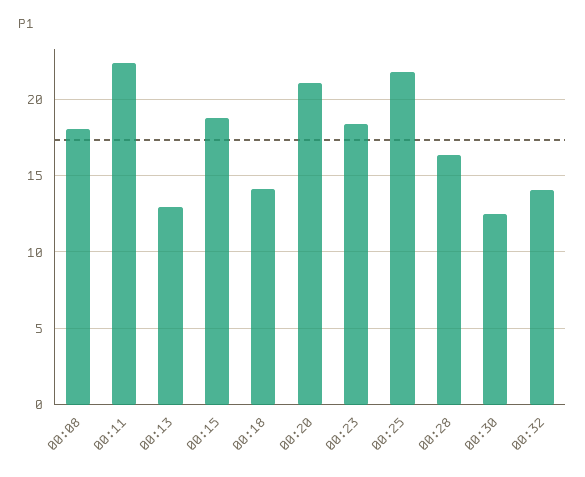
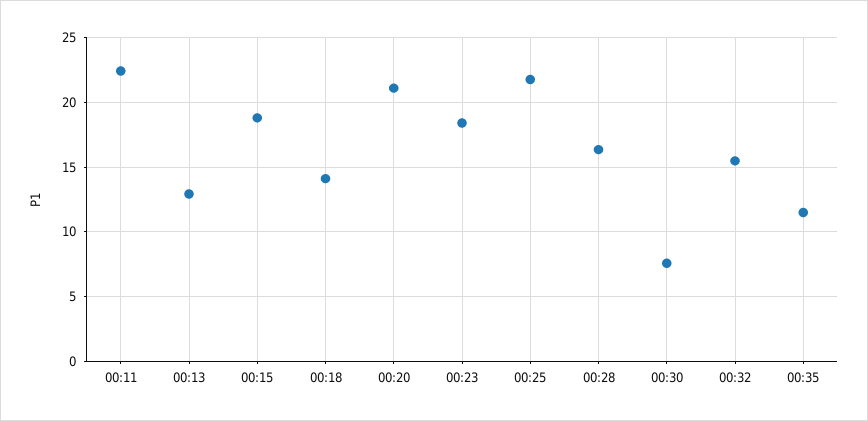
00:08: 18 -> none
00:30: 12.5 -> 7.5
00:32: 14 -> 15.5
00:35: none -> 11.5

